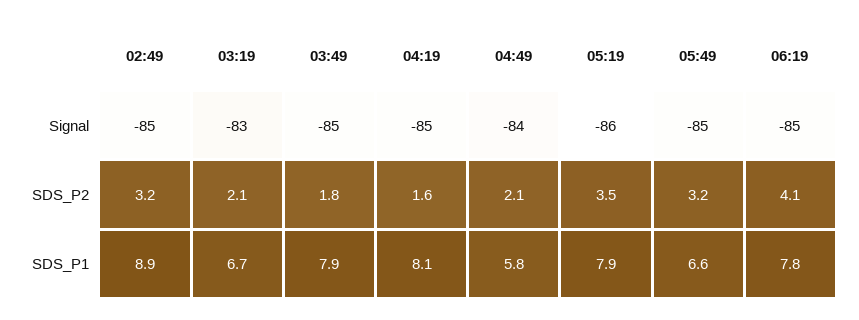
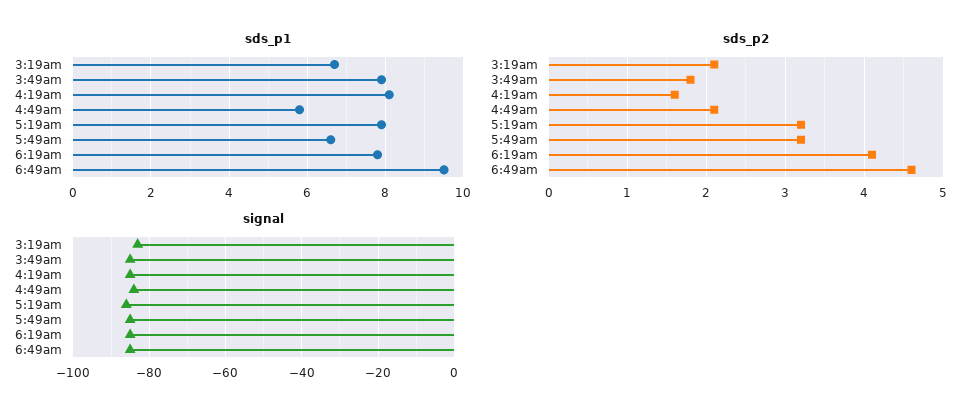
Signal, 02:49: -85 -> none
SDS_P2, 02:49: 3.2 -> none
SDS_P2, 05:19: 3.5 -> 3.2
SDS_P1, 02:49: 8.9 -> none
SDS_P1, 6:49am: none -> 9.5
SDS_P2, 6:49am: none -> 4.6
Signal, 6:49am: none -> -85

